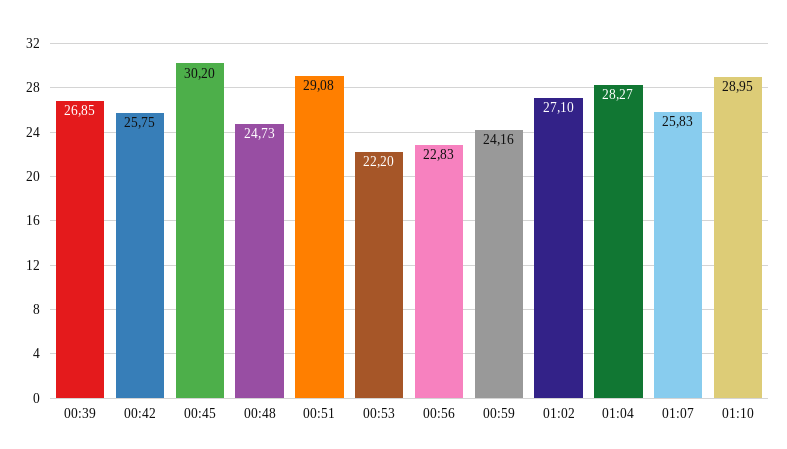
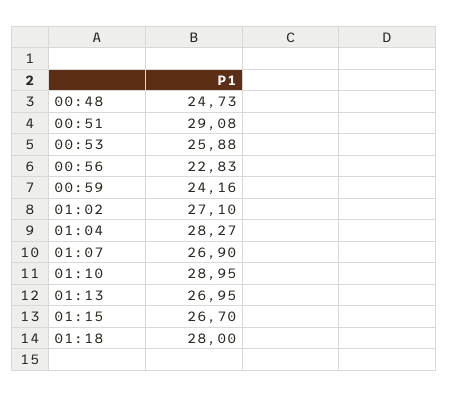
00:39: 26.85 -> none
00:42: 25.75 -> none
00:45: 30.2 -> none
00:53: 22.2 -> 25.88
01:07: 25.83 -> 26.9
01:13: none -> 26.95
01:15: none -> 26.7
01:18: none -> 28

